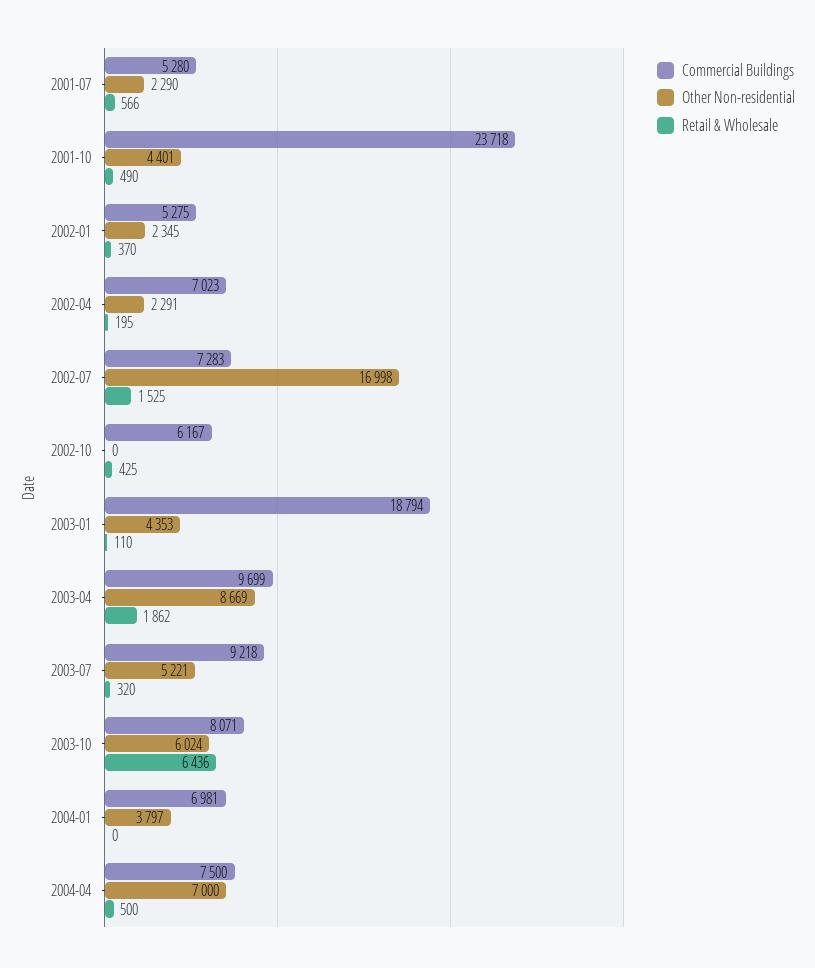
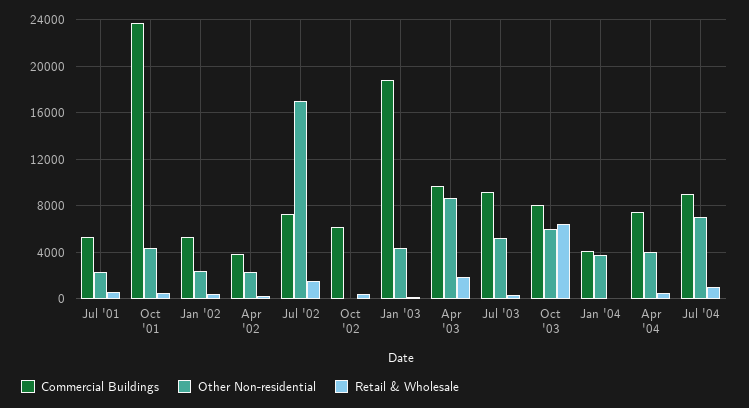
Commercial Buildings, 2002-04: 7023 -> 4000
Commercial Buildings, 2004-01: 6981 -> 4000
Other Non-residential, 2004-04: 7000 -> 4000
Commercial Buildings, Jul '04: none -> 9000
Other Non-residential, Jul '04: none -> 7000
Retail & Wholesale, Jul '04: none -> 1000

